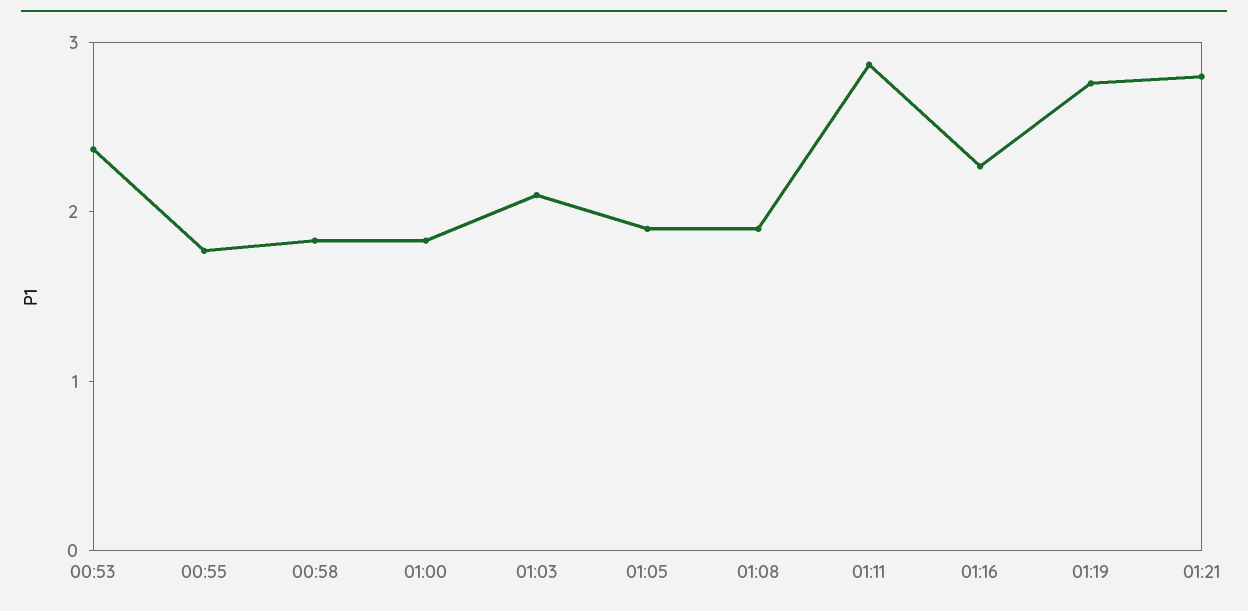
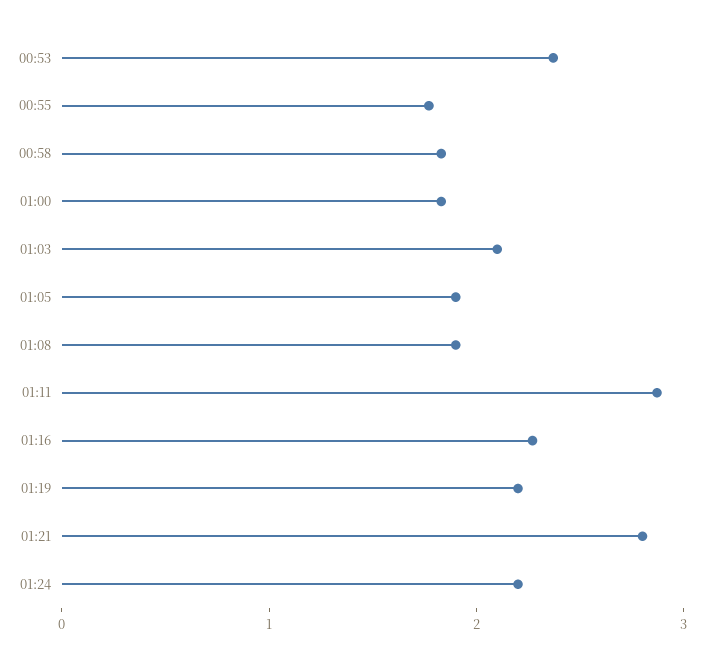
01:19: 2.8 -> 2.2
01:24: none -> 2.2

